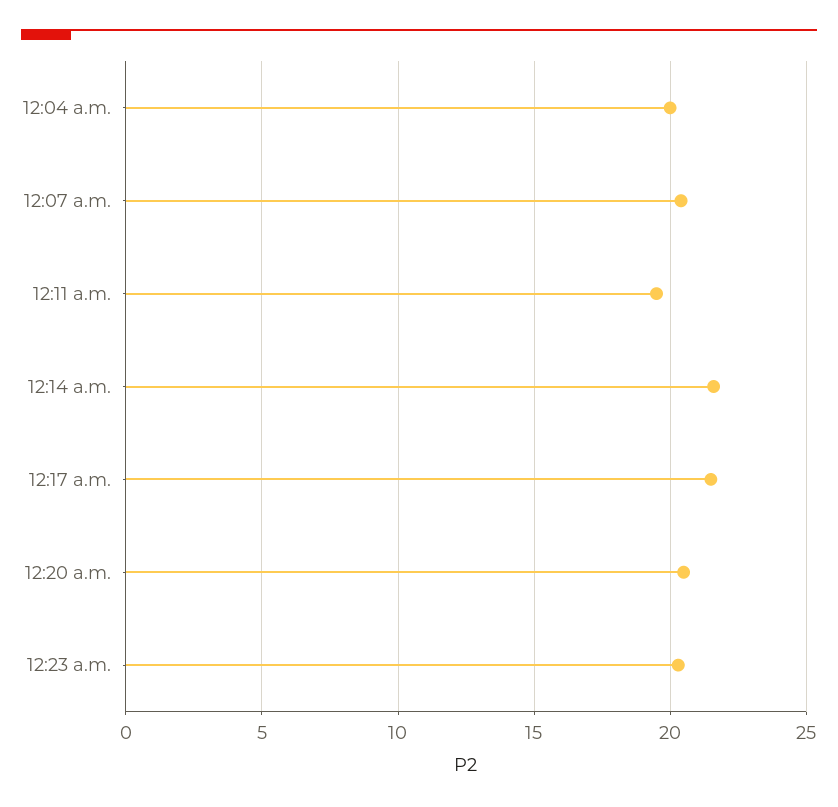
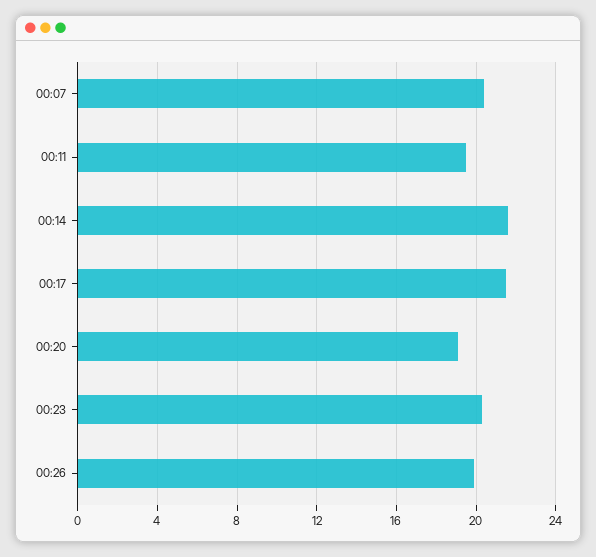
12:04 a.m.: 20 -> none
12:20 a.m.: 20.5 -> 19
00:26: none -> 20

